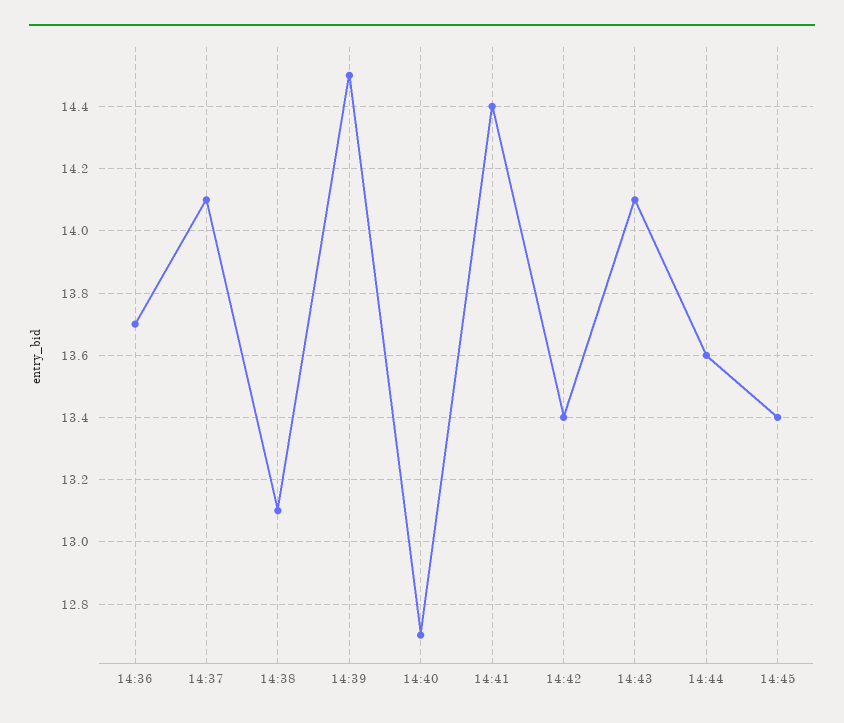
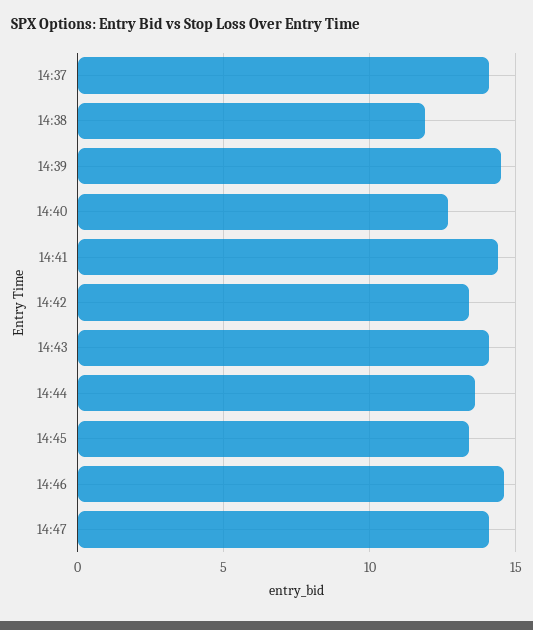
14:36: 13.7 -> none
14:38: 13.1 -> 12
14:46: none -> 14.5
14:47: none -> 14

